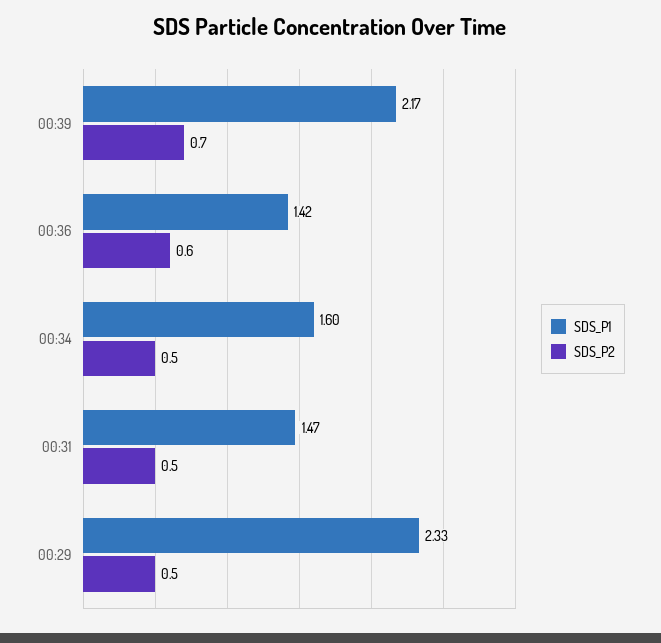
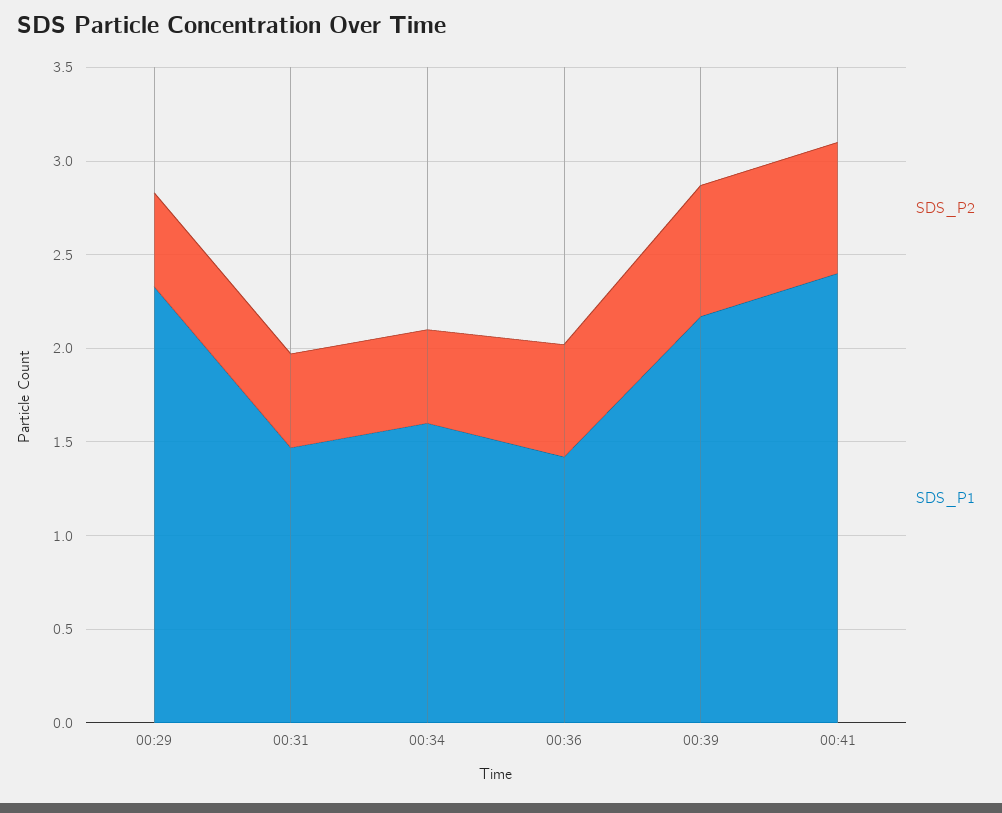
SDS_P2, 00:41: none -> 0.7
SDS_P1, 00:41: none -> 2.4

